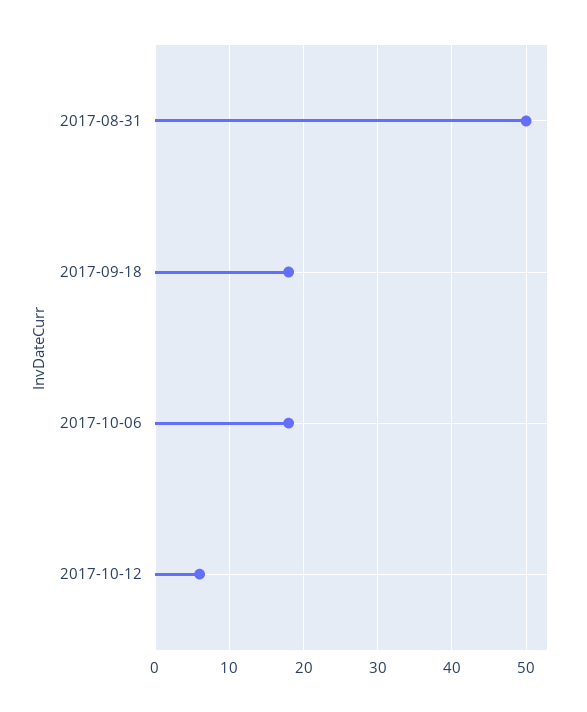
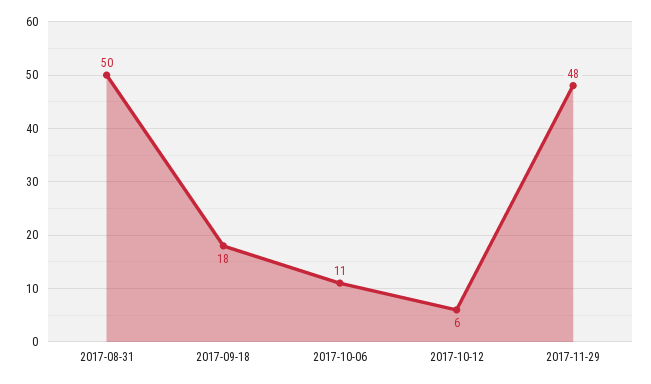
2017-10-06: 18 -> 11
2017-11-29: none -> 48

